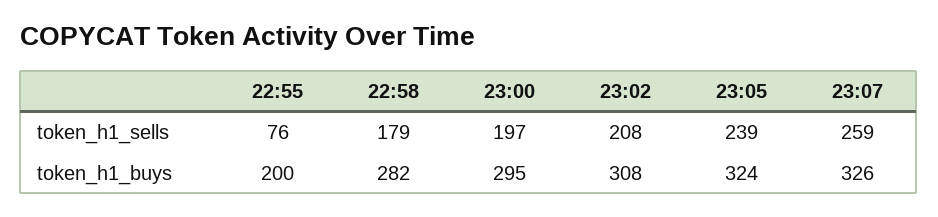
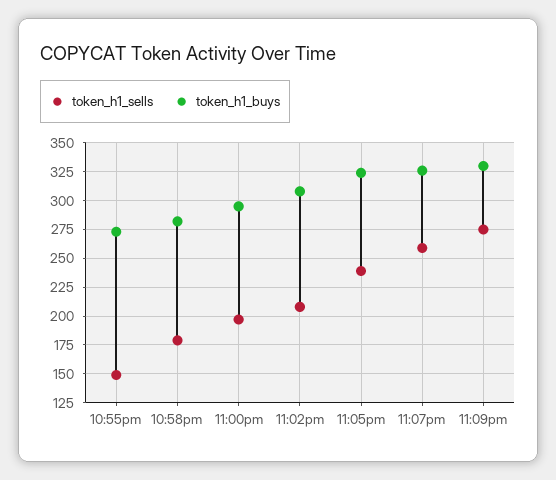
token_h1_sells, 22:55: 76 -> 150
token_h1_buys, 22:55: 200 -> 275
token_h1_sells, 11:09pm: none -> 275
token_h1_buys, 11:09pm: none -> 325

